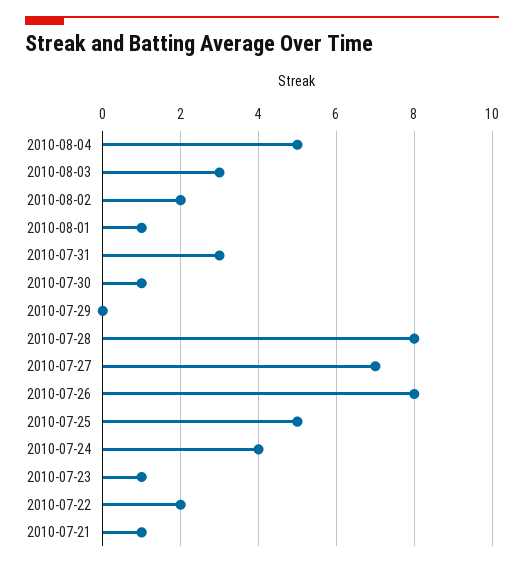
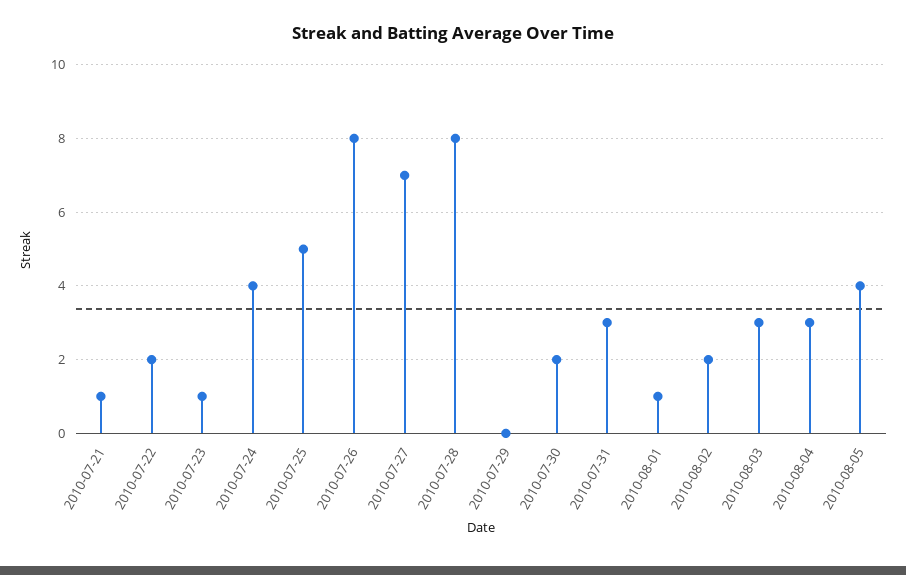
2010-08-04: 5 -> 3
2010-07-30: 1 -> 2
2010-08-05: none -> 4

